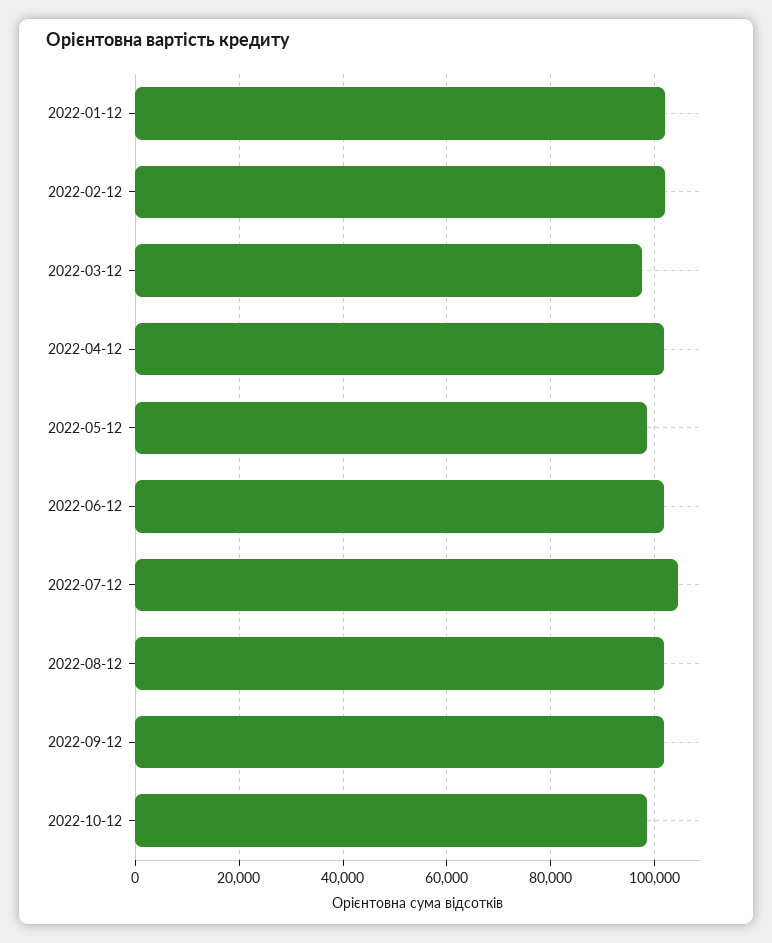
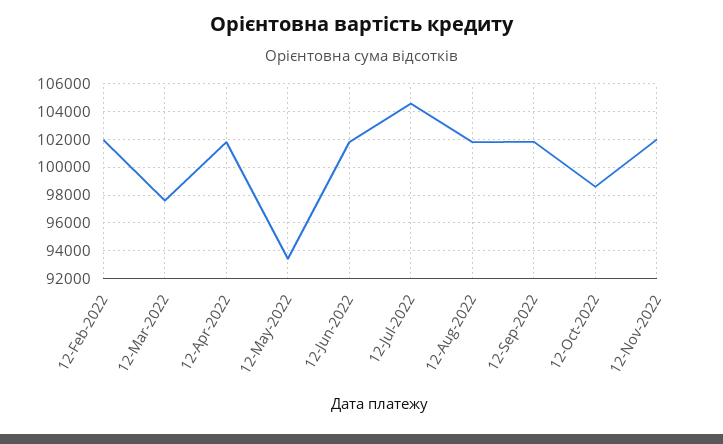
2022-01-12: 102000 -> none
2022-05-12: 98000 -> 93500
12-Nov-2022: none -> 102000

